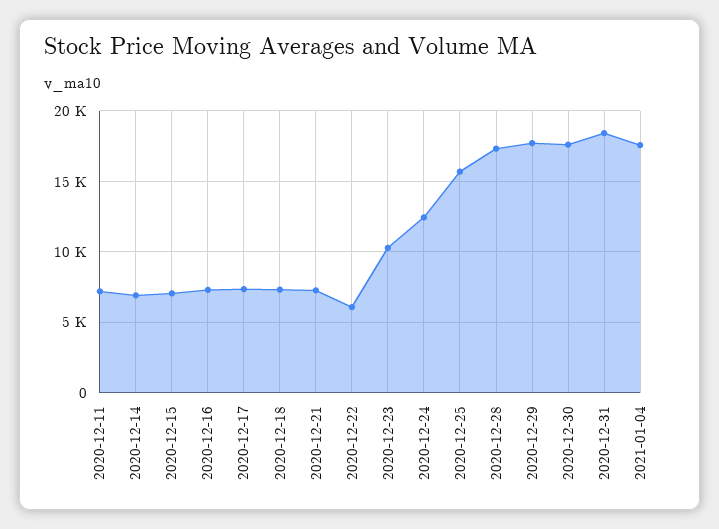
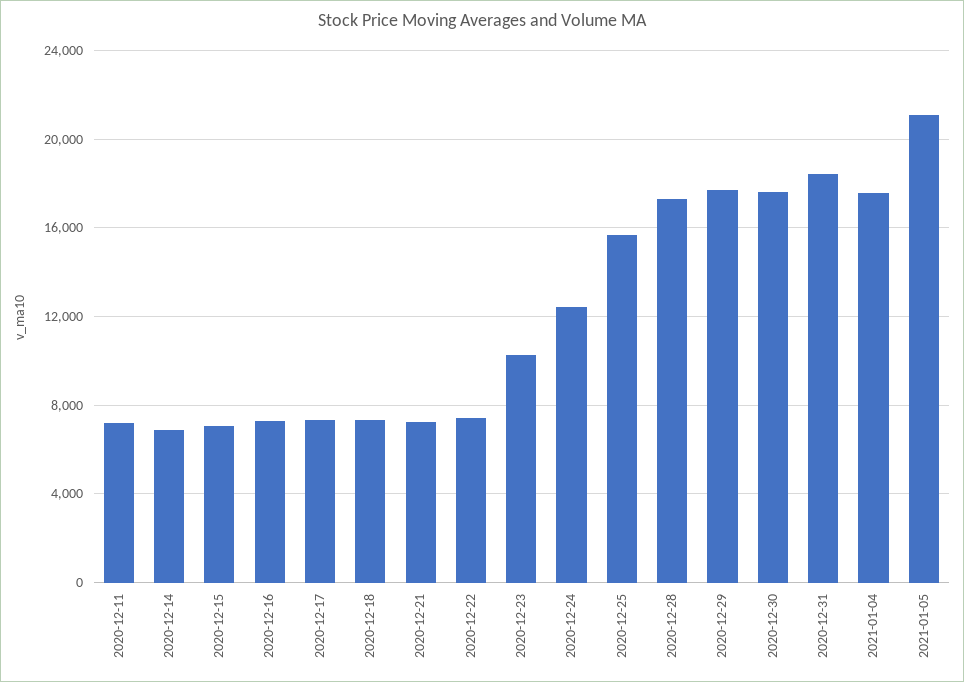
2020-12-22: 6000 -> 7500
2021-01-05: none -> 21000

